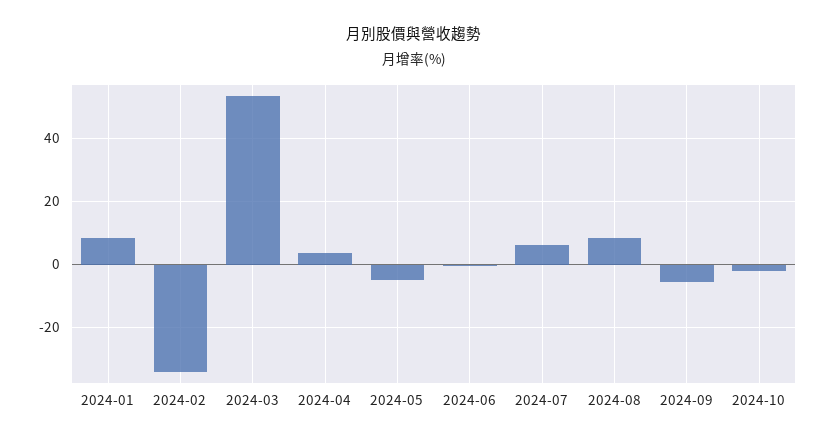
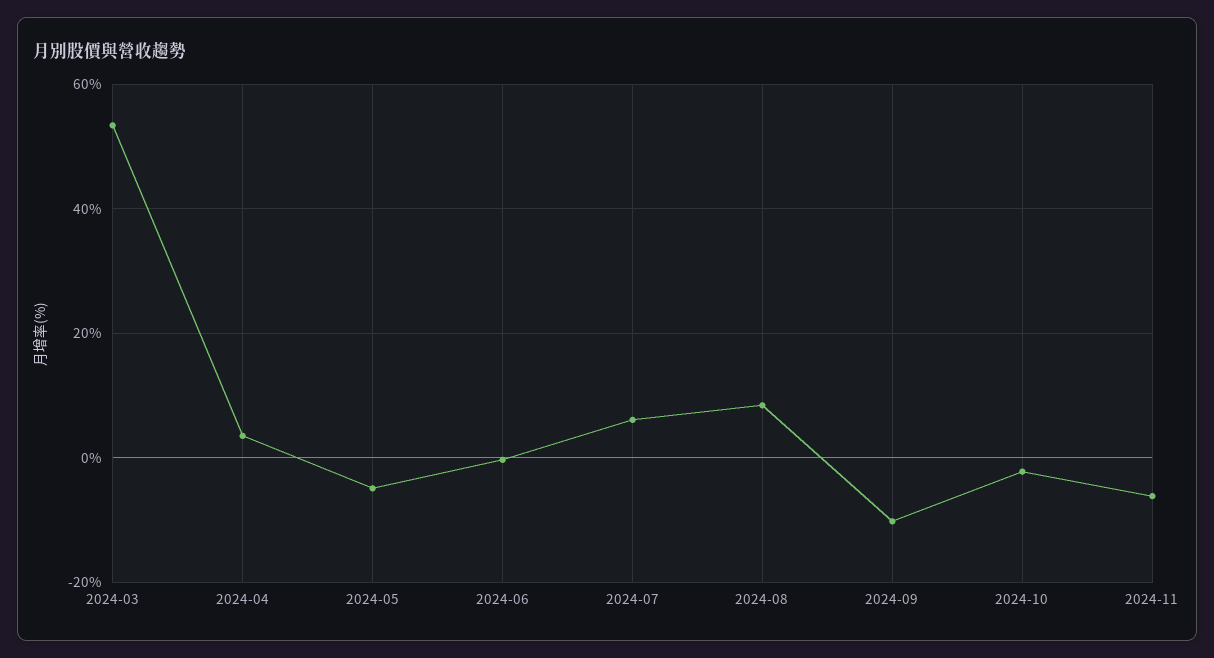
2024-01: 8 -> none
2024-02: -34 -> none
2024-09: -6 -> -10
2024-11: none -> -6

